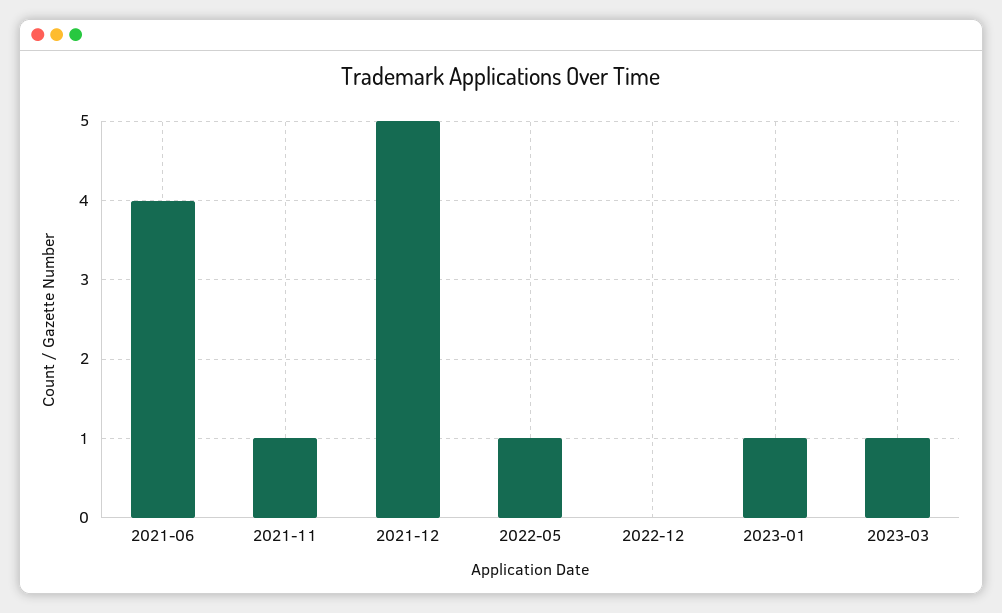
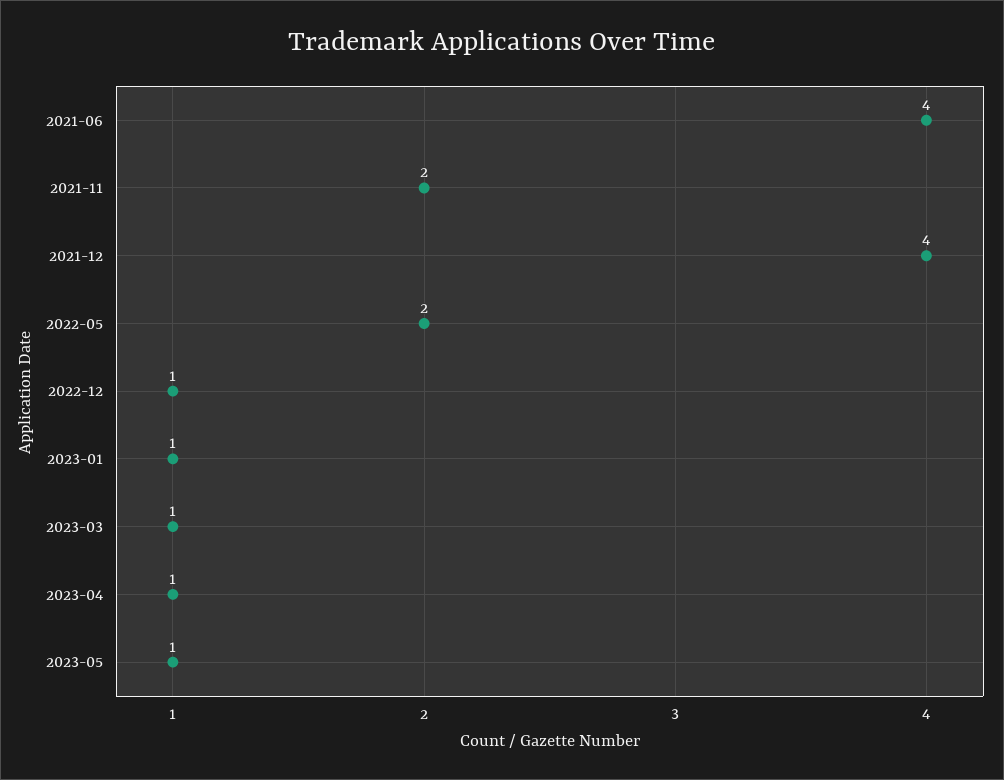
2021-11: 1 -> 2
2021-12: 5 -> 4
2022-05: 1 -> 2
2022-12: 0 -> 1
2023-04: none -> 1
2023-05: none -> 1

